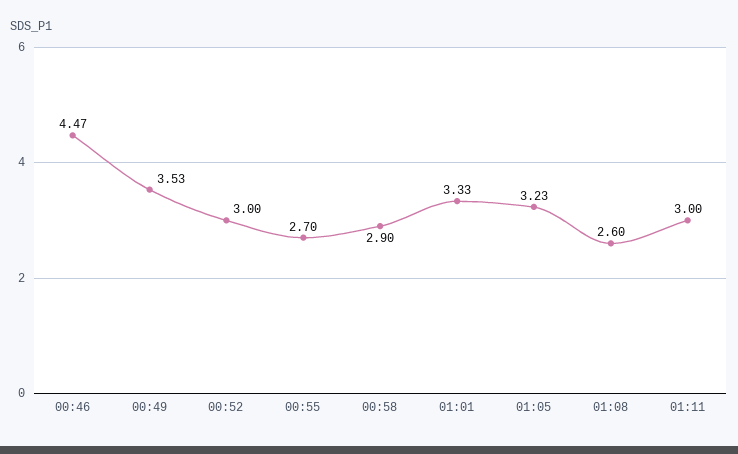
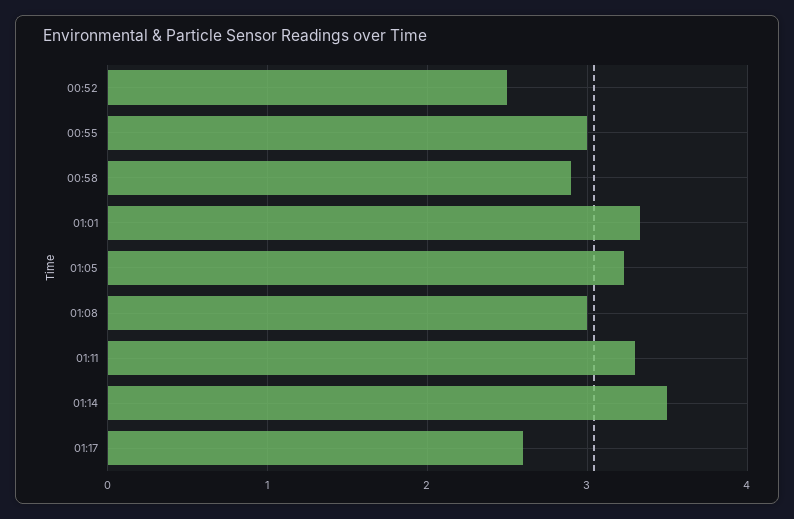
00:46: 4.47 -> none
00:49: 3.53 -> none
00:52: 3 -> 2.5
00:55: 2.7 -> 3
01:08: 2.6 -> 3
01:11: 3 -> 3.3
01:14: none -> 3.5
01:17: none -> 2.6

